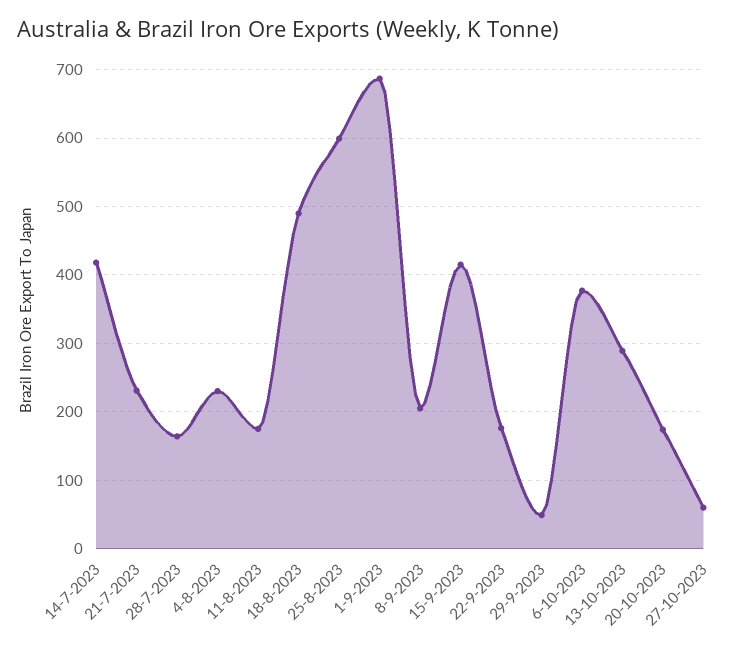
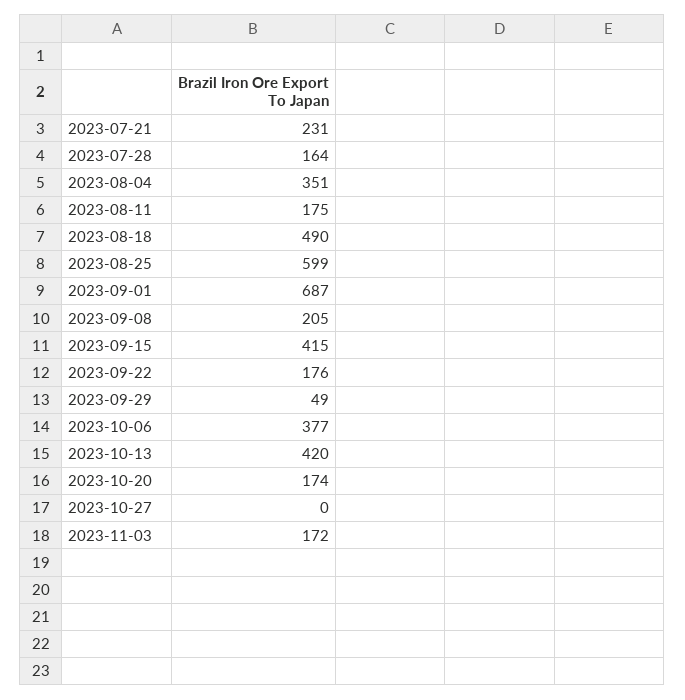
14-7-2023: 420 -> none
4-8-2023: 230 -> 351
13-10-2023: 290 -> 420
27-10-2023: 60 -> 0
2023-11-03: none -> 172

